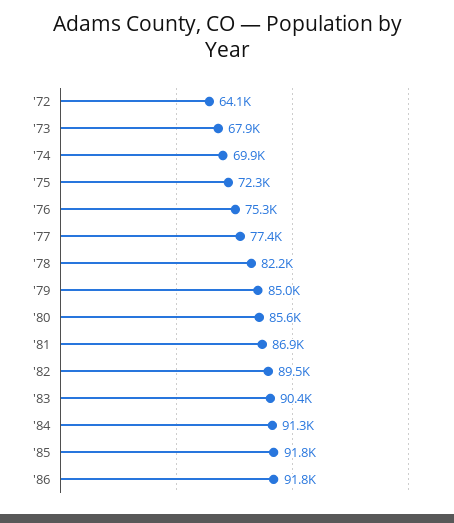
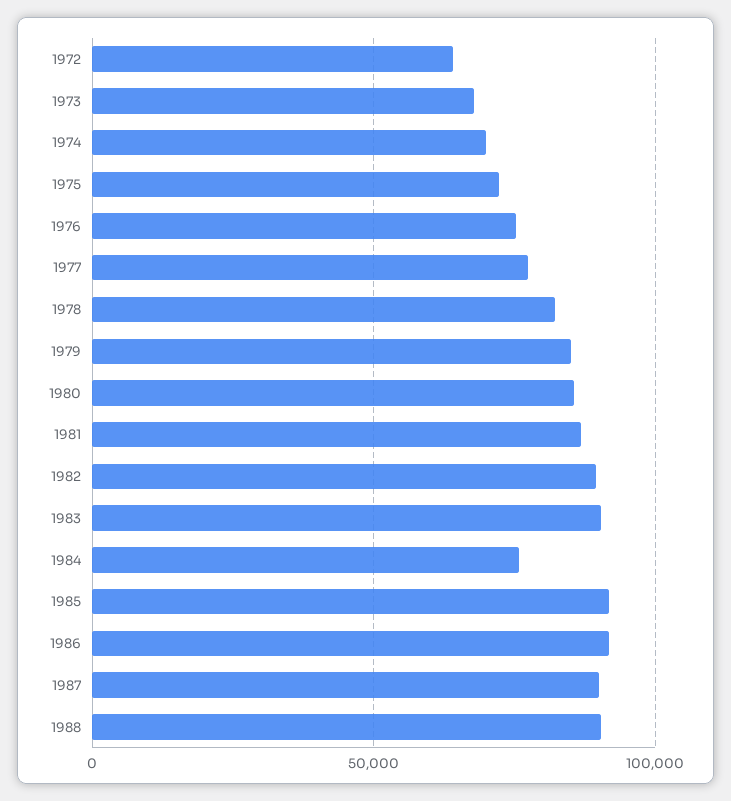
'84: 91300 -> 75000
1987: none -> 90000
1988: none -> 90000

